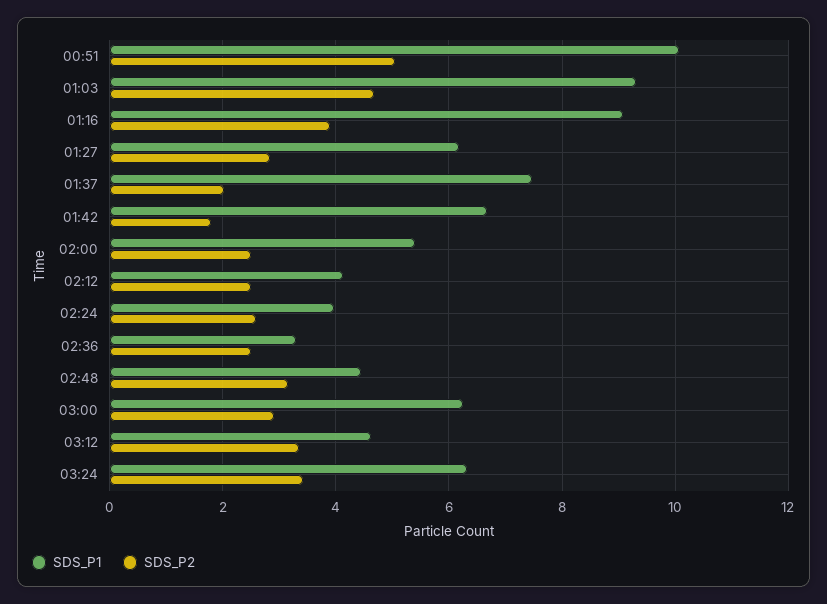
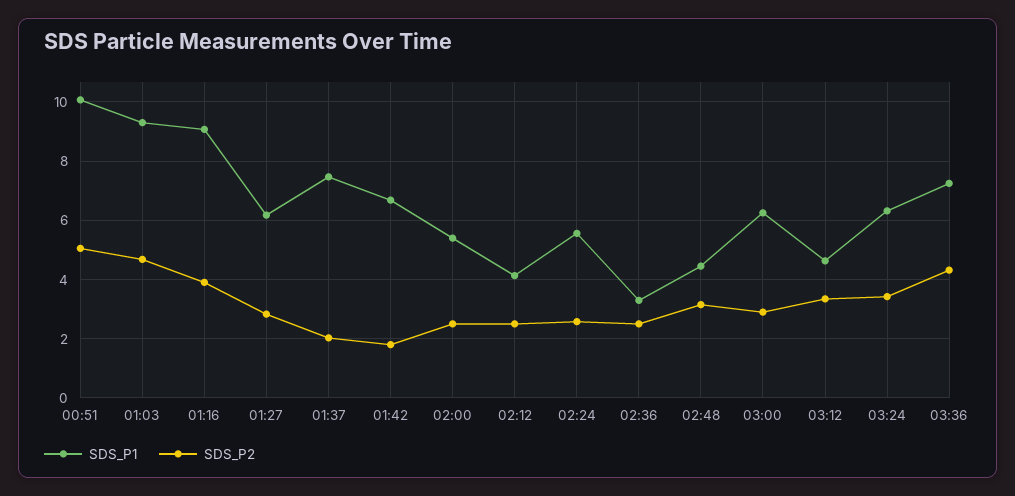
SDS_P1, 02:24: 4 -> 5.5
SDS_P1, 03:36: none -> 7.25
SDS_P2, 03:36: none -> 4.25

